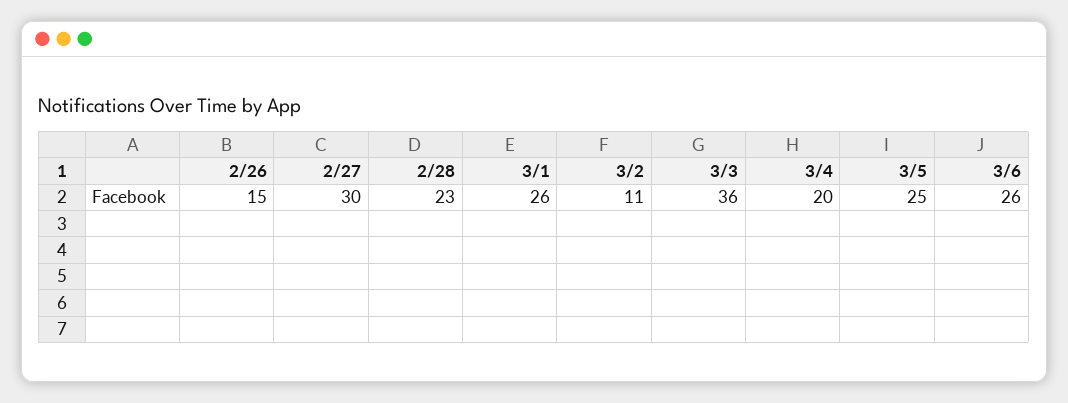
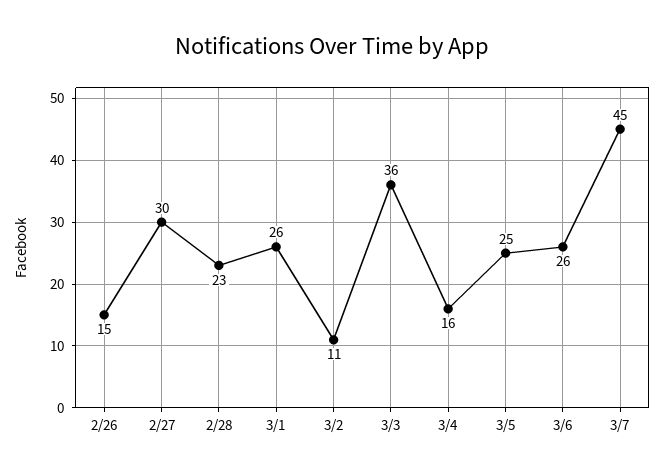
3/4: 20 -> 16
3/7: none -> 45

